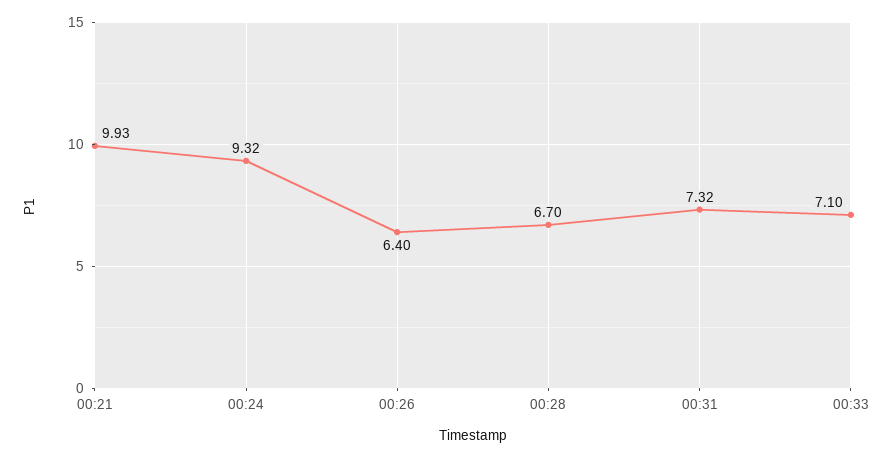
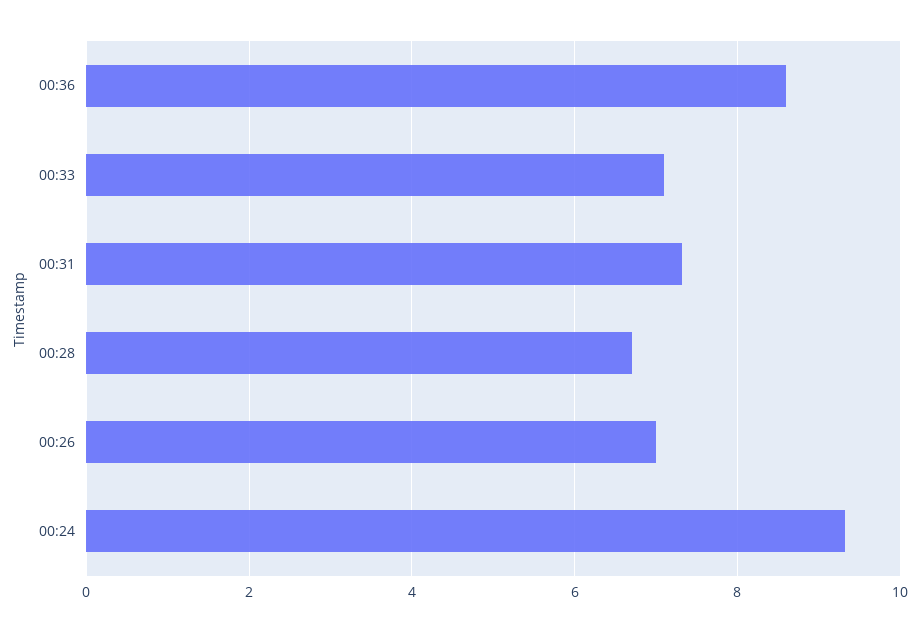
00:21: 9.93 -> none
00:26: 6.4 -> 7
00:36: none -> 8.6

